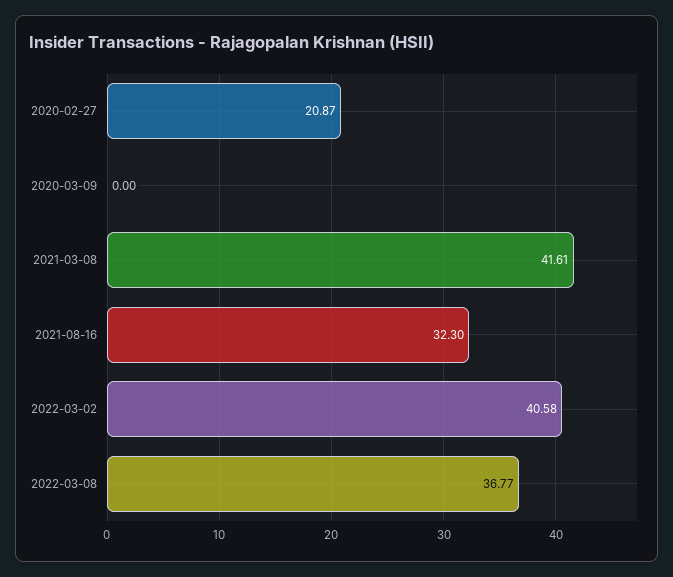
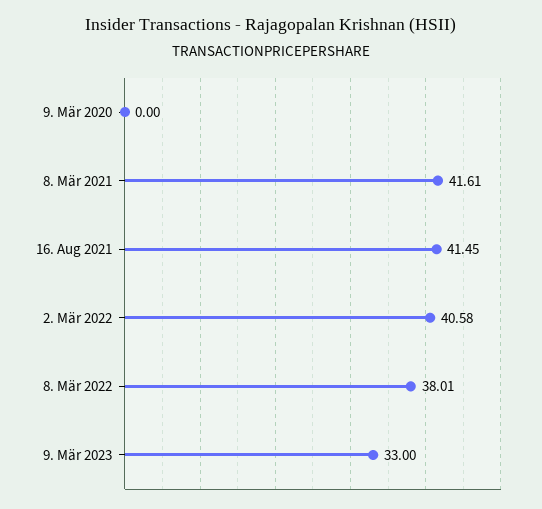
2020-02-27: 20.87 -> none
2021-08-16: 32.3 -> 41.45
2022-03-08: 36.77 -> 38.01
9. Mär 2023: none -> 33

